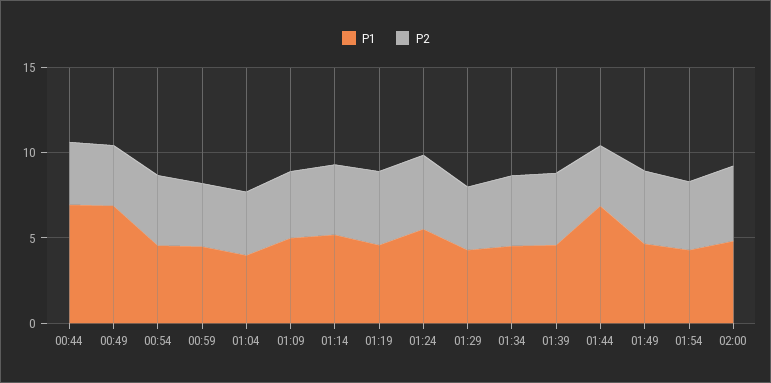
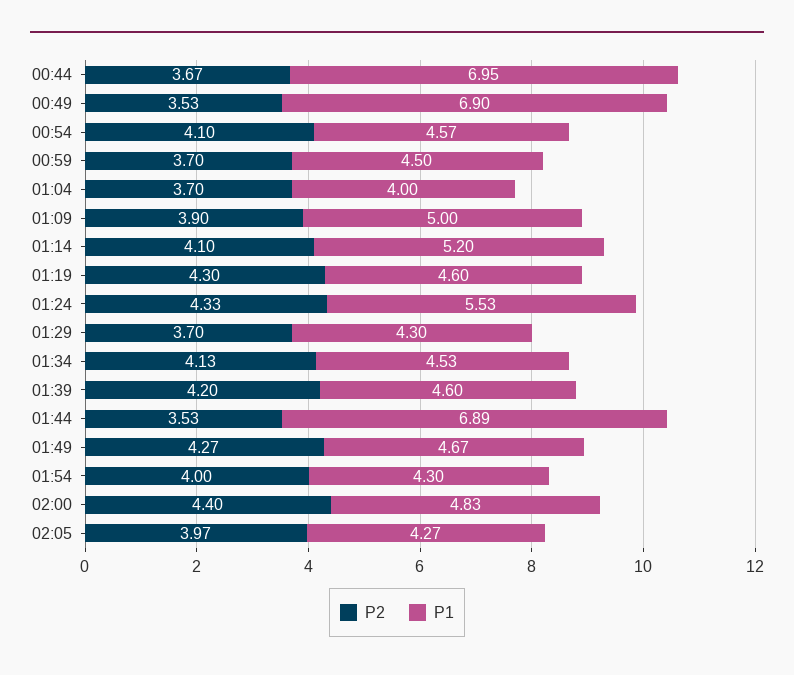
P2, 02:05: none -> 3.97
P1, 02:05: none -> 4.27

